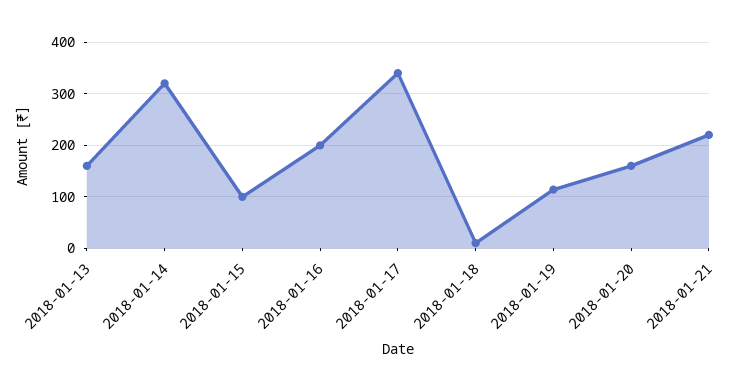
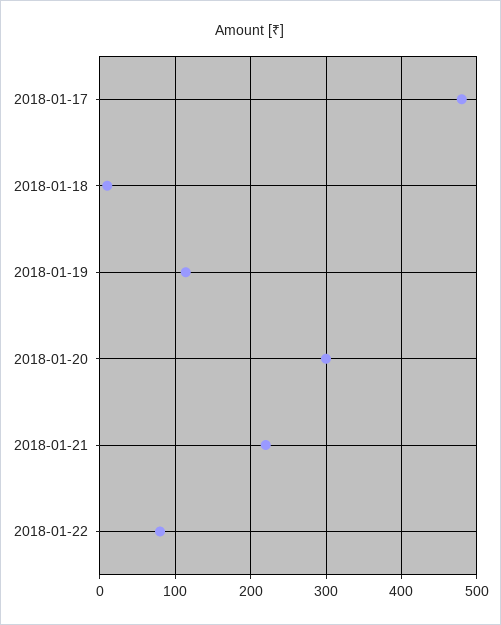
2018-01-13: 160 -> none
2018-01-14: 320 -> none
2018-01-15: 100 -> none
2018-01-16: 200 -> none
2018-01-17: 340 -> 480
2018-01-20: 160 -> 300
2018-01-22: none -> 80

